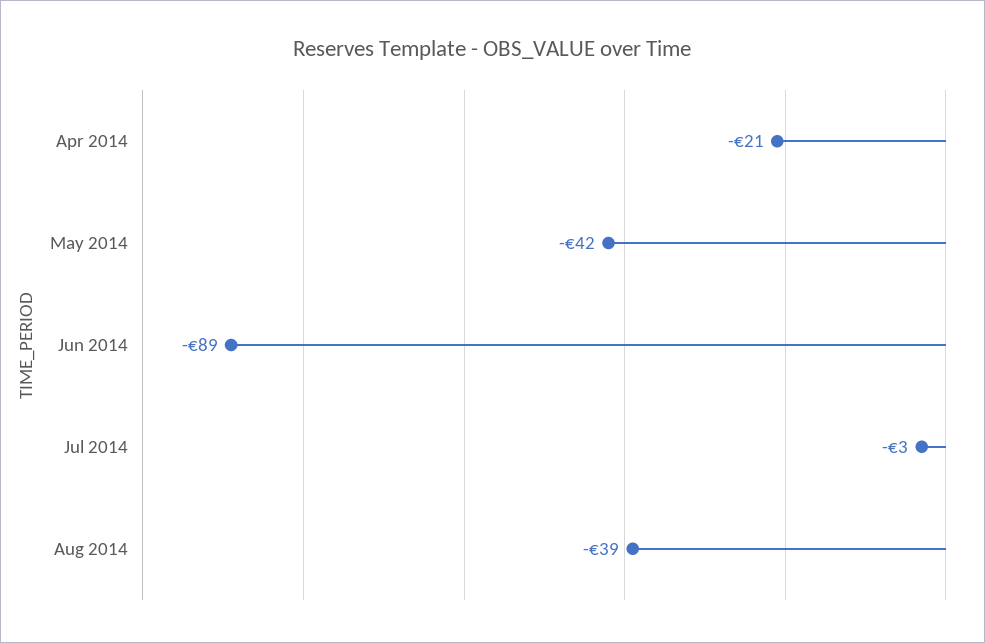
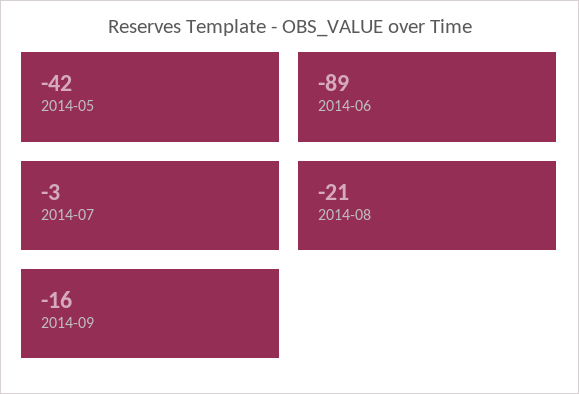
Apr 2014: -21 -> none
Aug 2014: -39 -> -21
2014-09: none -> -16

